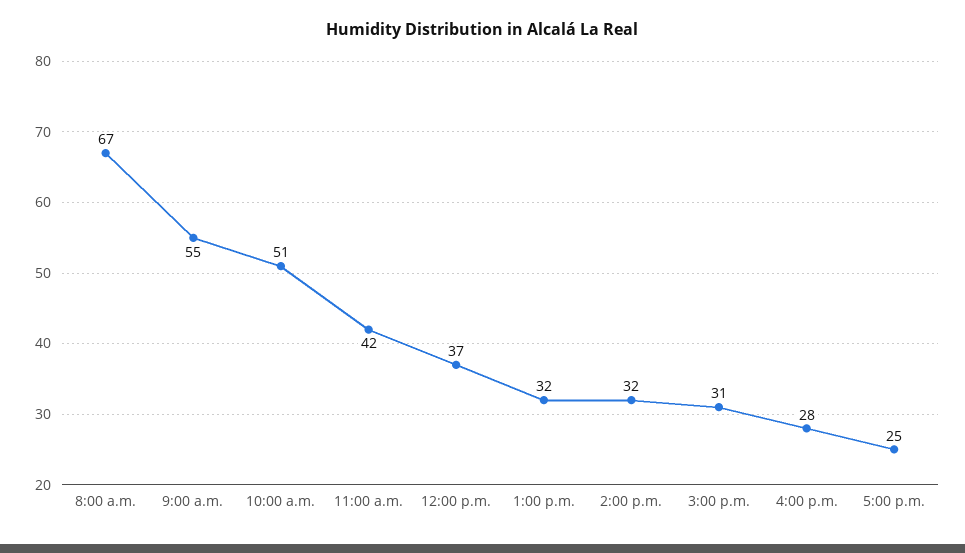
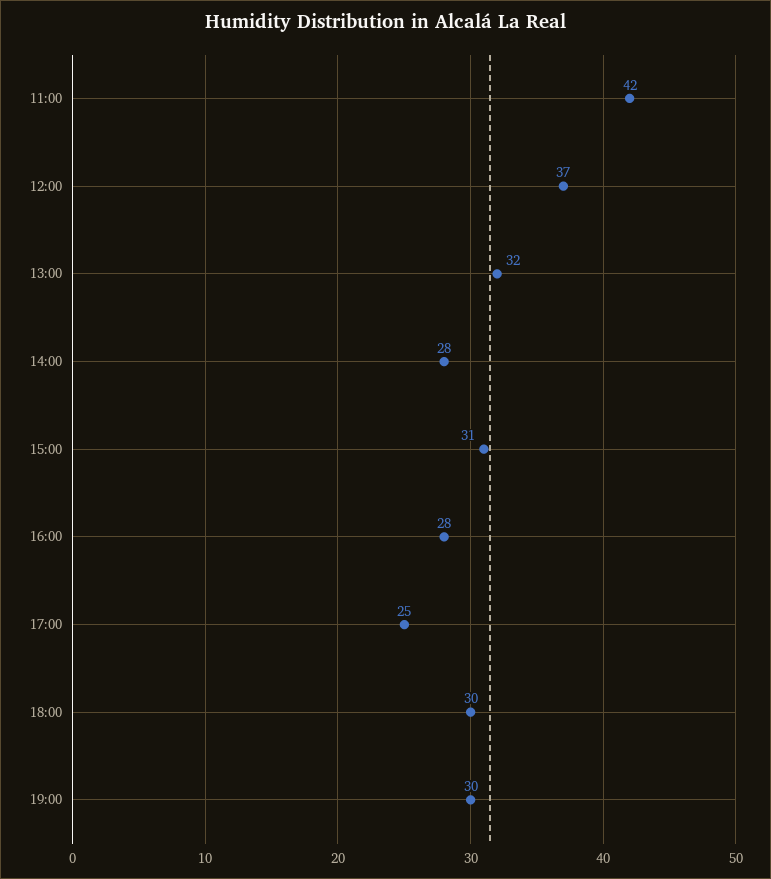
8:00 a.m.: 67 -> none
9:00 a.m.: 55 -> none
10:00 a.m.: 51 -> none
2:00 p.m.: 32 -> 28
18:00: none -> 30
19:00: none -> 30

